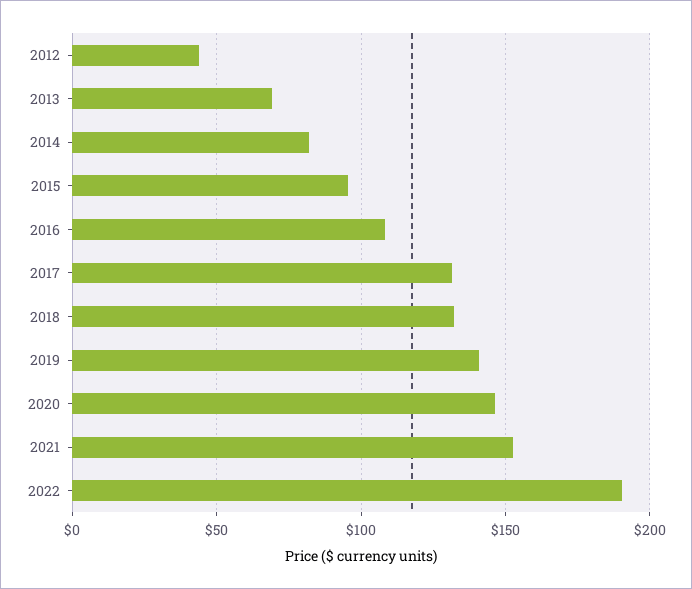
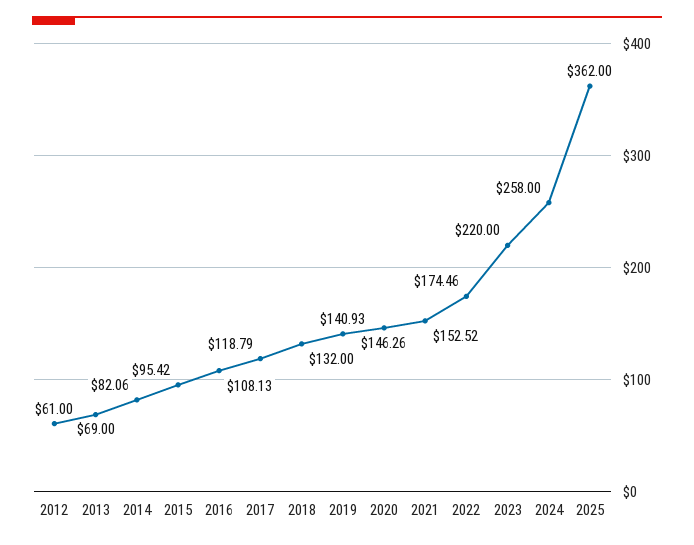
2012: 45 -> 61
2017: 130 -> 118.79
2022: 190 -> 174.46
2023: none -> 220
2024: none -> 258
2025: none -> 362

